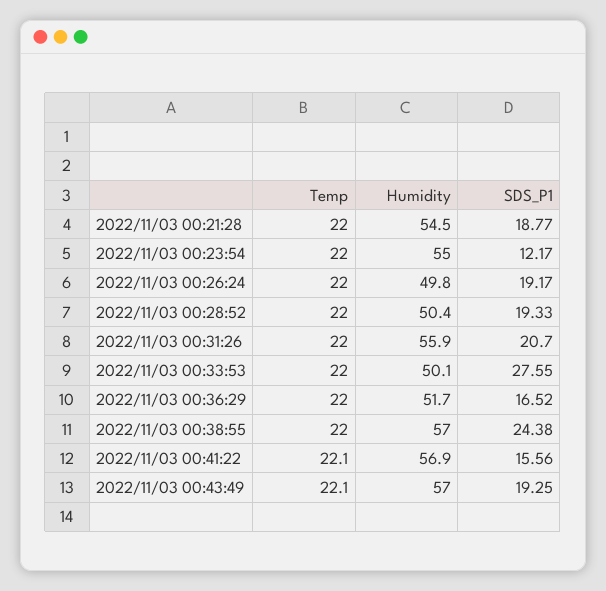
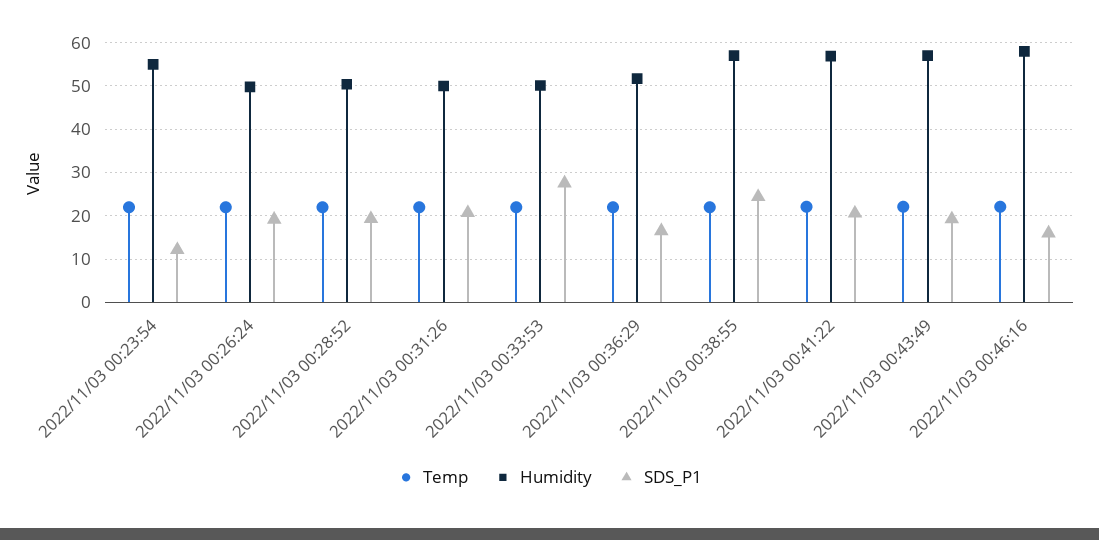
Temp, 2022/11/03 00:21:28: 22 -> none
Humidity, 2022/11/03 00:21:28: 54.5 -> none
SDS_P1, 2022/11/03 00:21:28: 18.77 -> none
Humidity, 2022/11/03 00:31:26: 55.9 -> 50
SDS_P1, 2022/11/03 00:41:22: 15.56 -> 20
Temp, 2022/11/03 00:46:16: none -> 22
Humidity, 2022/11/03 00:46:16: none -> 58
SDS_P1, 2022/11/03 00:46:16: none -> 16

